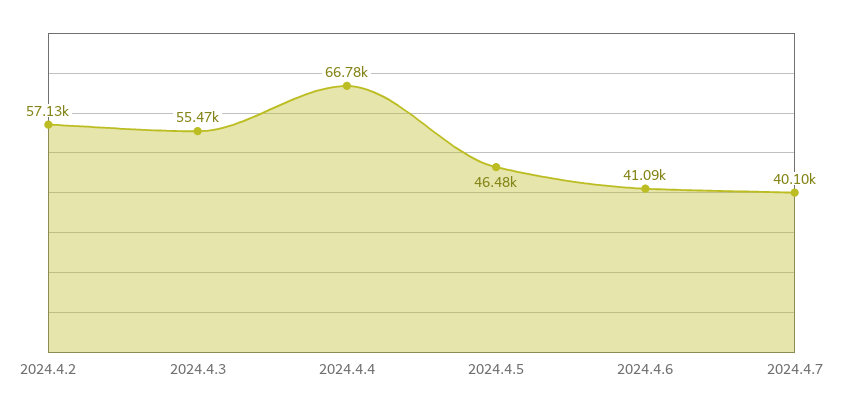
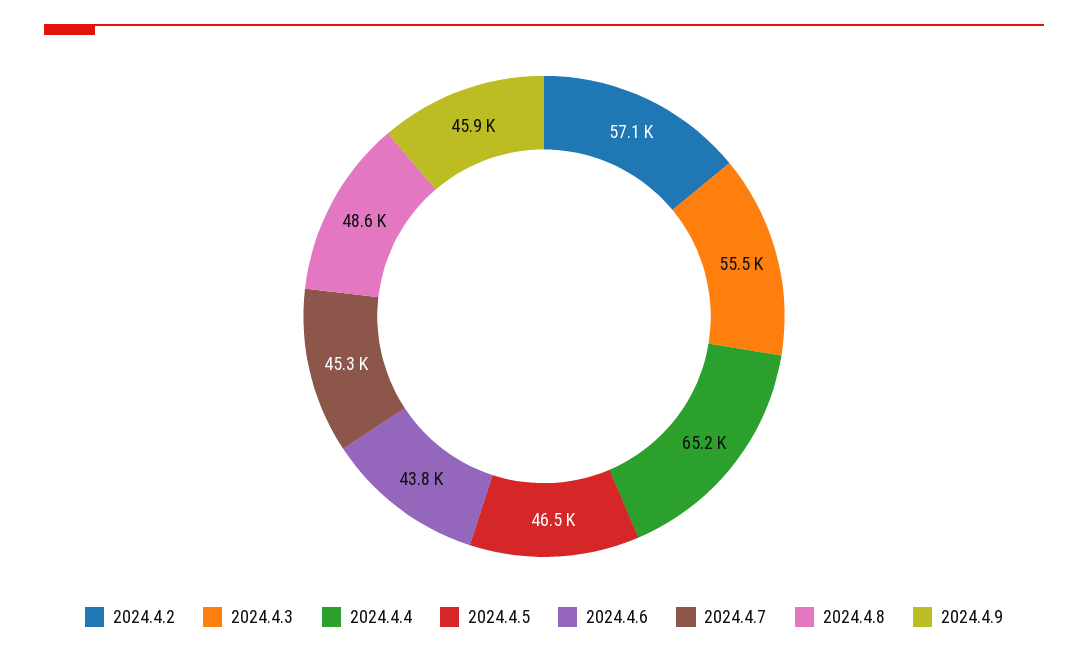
2024.4.4: 66780 -> 65200
2024.4.6: 41090 -> 43800
2024.4.7: 40100 -> 45300
2024.4.8: none -> 48600
2024.4.9: none -> 45900

